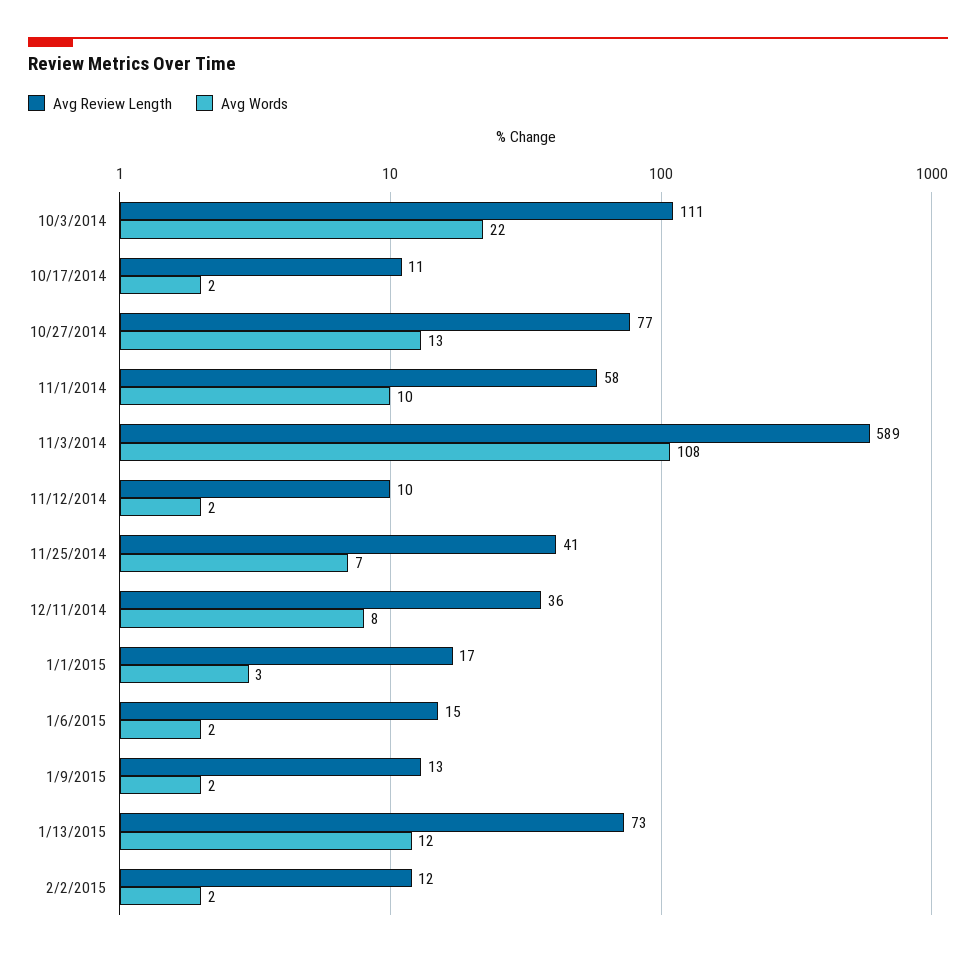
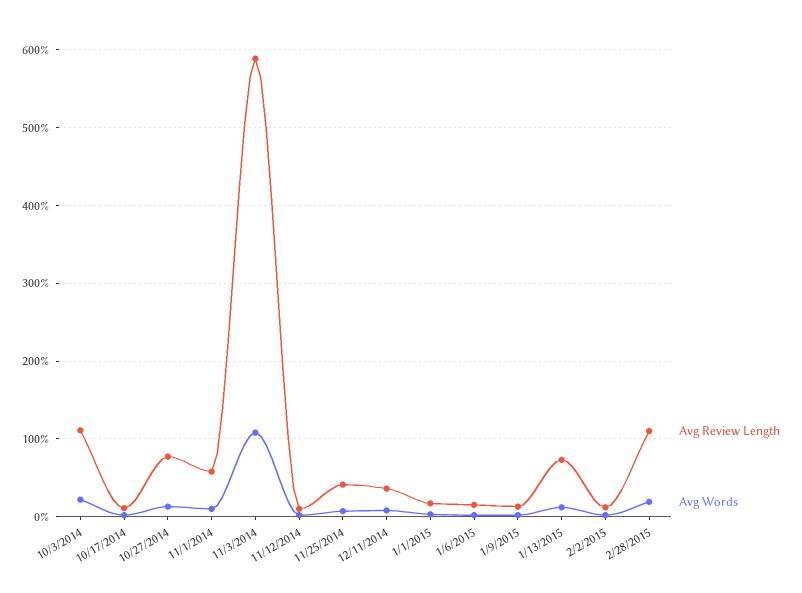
Avg Review Length, 2/28/2015: none -> 110
Avg Words, 2/28/2015: none -> 20

